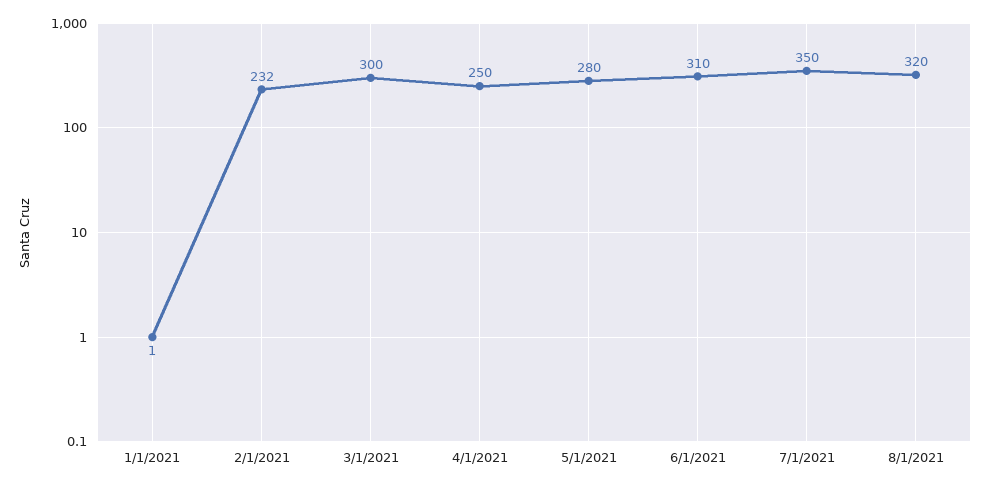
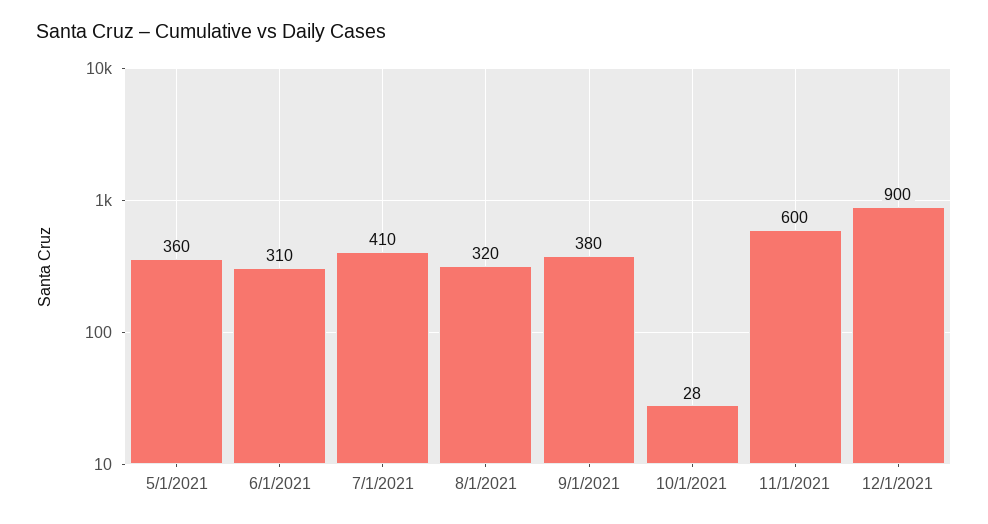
1/1/2021: 1 -> none
2/1/2021: 232 -> none
3/1/2021: 300 -> none
4/1/2021: 250 -> none
5/1/2021: 280 -> 360
7/1/2021: 350 -> 410
9/1/2021: none -> 380
10/1/2021: none -> 28
11/1/2021: none -> 600
12/1/2021: none -> 900

